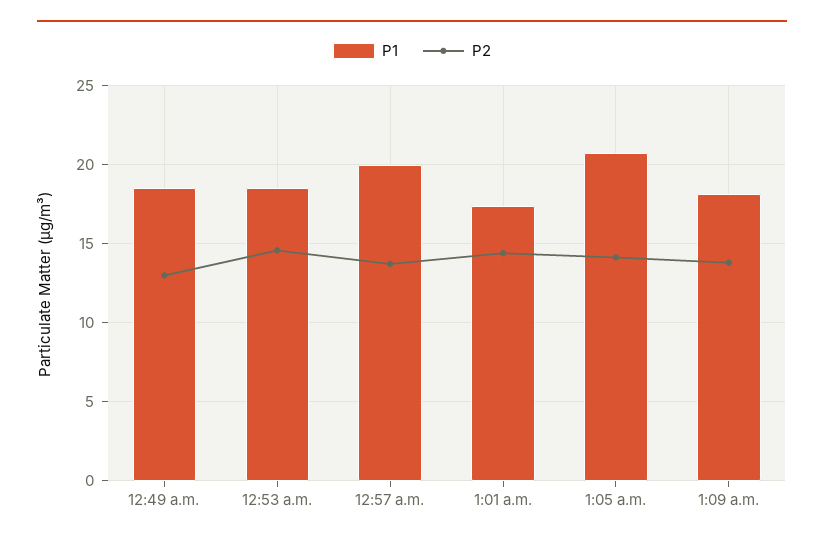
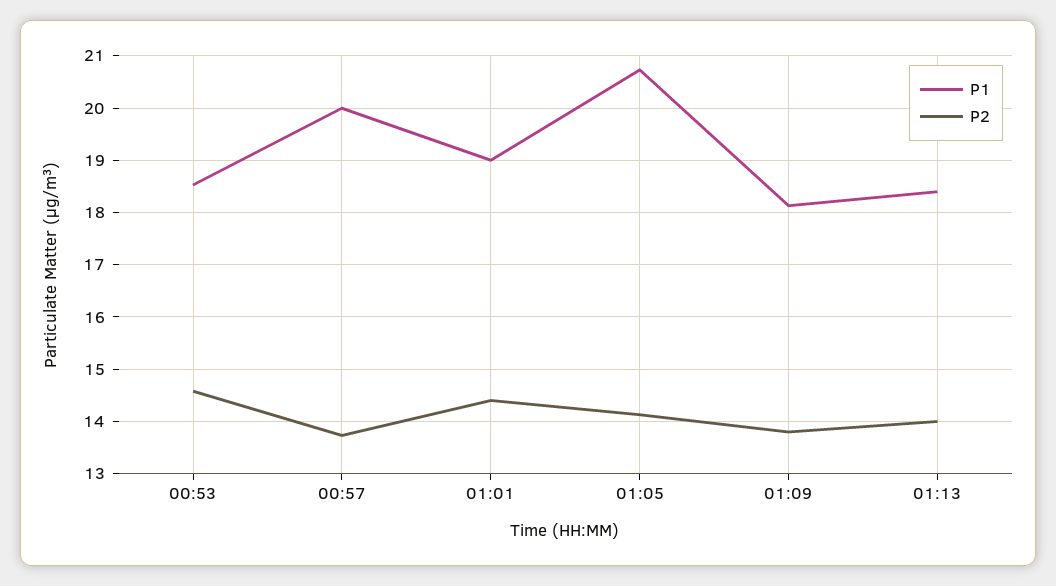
P1, 12:49 a.m.: 18.5 -> none
P2, 12:49 a.m.: 13 -> none
P1, 1:01 a.m.: 17.5 -> 19
P1, 01:13: none -> 18.4
P2, 01:13: none -> 14

